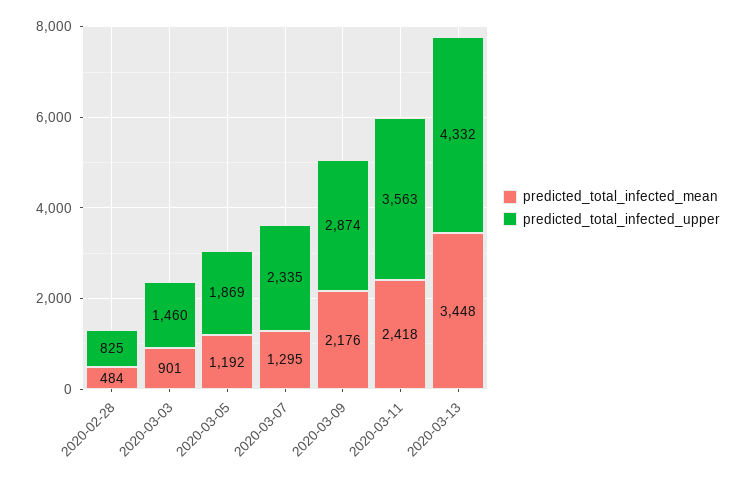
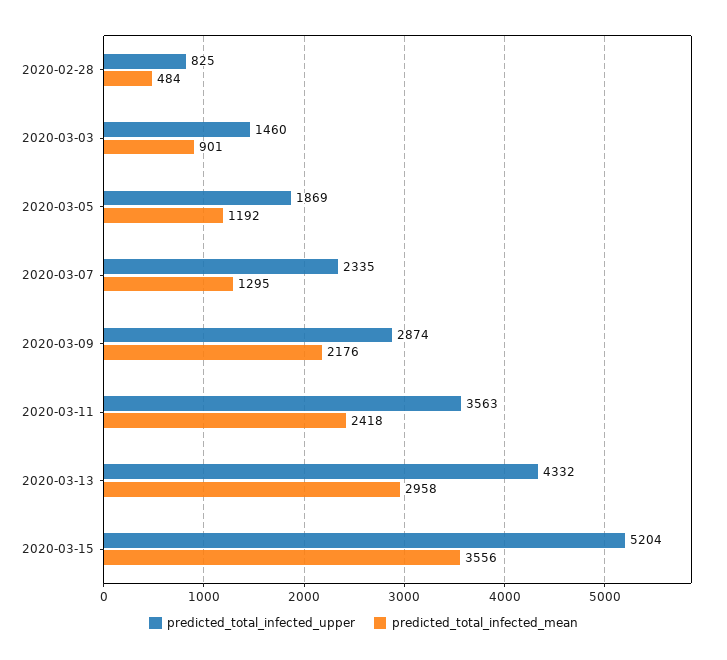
predicted_total_infected_mean, 2020-03-13: 3448 -> 2958
predicted_total_infected_upper, 2020-03-15: none -> 5204
predicted_total_infected_mean, 2020-03-15: none -> 3556

